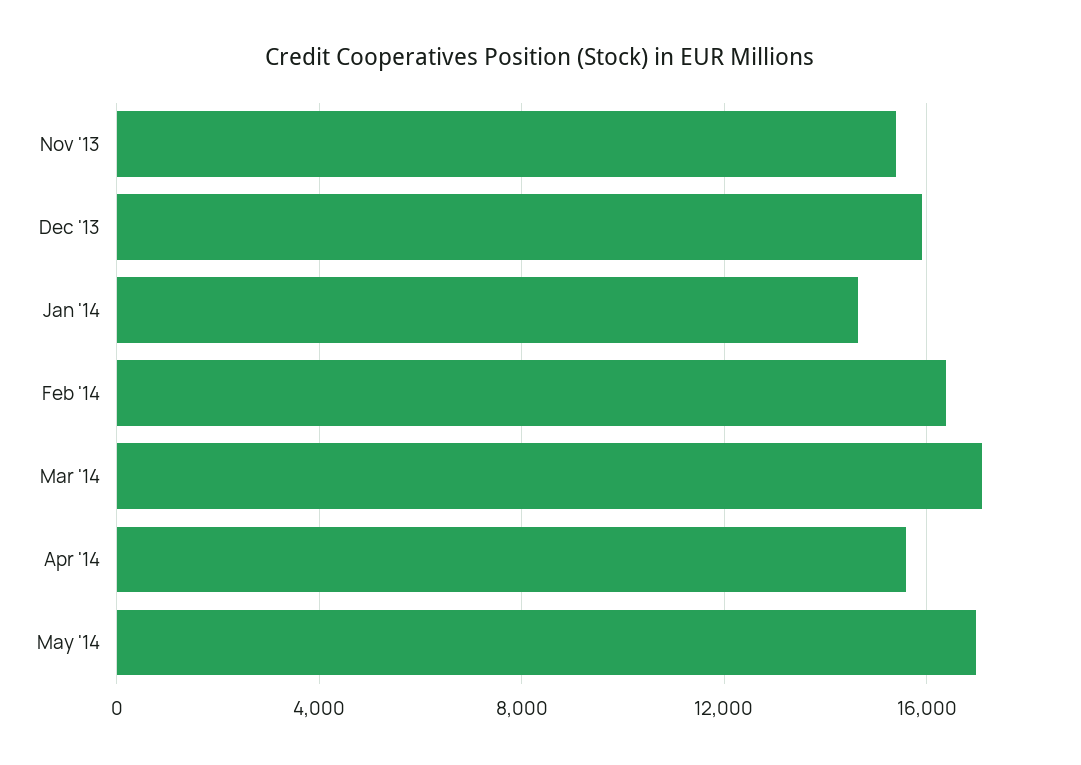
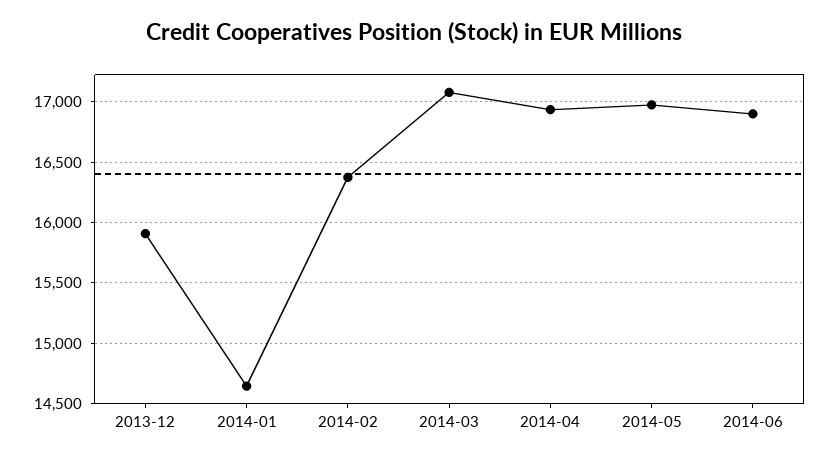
Nov '13: 15500 -> none
Apr '14: 15500 -> 16950
2014-06: none -> 16900

